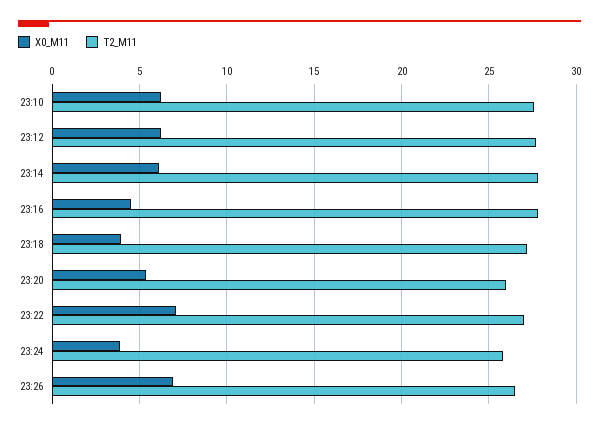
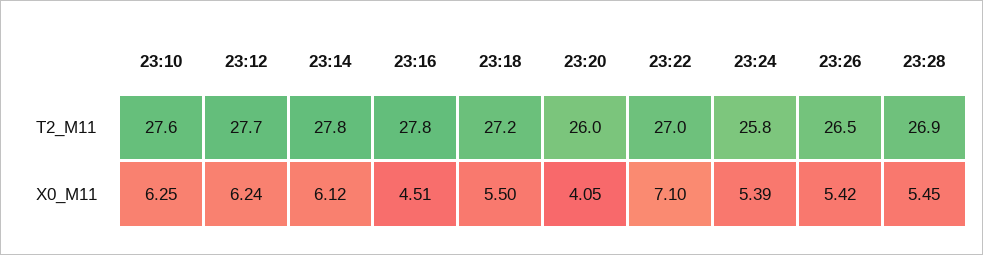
X0_M11, 23:18: 4 -> 5.5
X0_M11, 23:20: 5.5 -> 4.05
X0_M11, 23:24: 4 -> 5.39
X0_M11, 23:26: 7 -> 5.42
T2_M11, 23:28: none -> 26.9
X0_M11, 23:28: none -> 5.45

